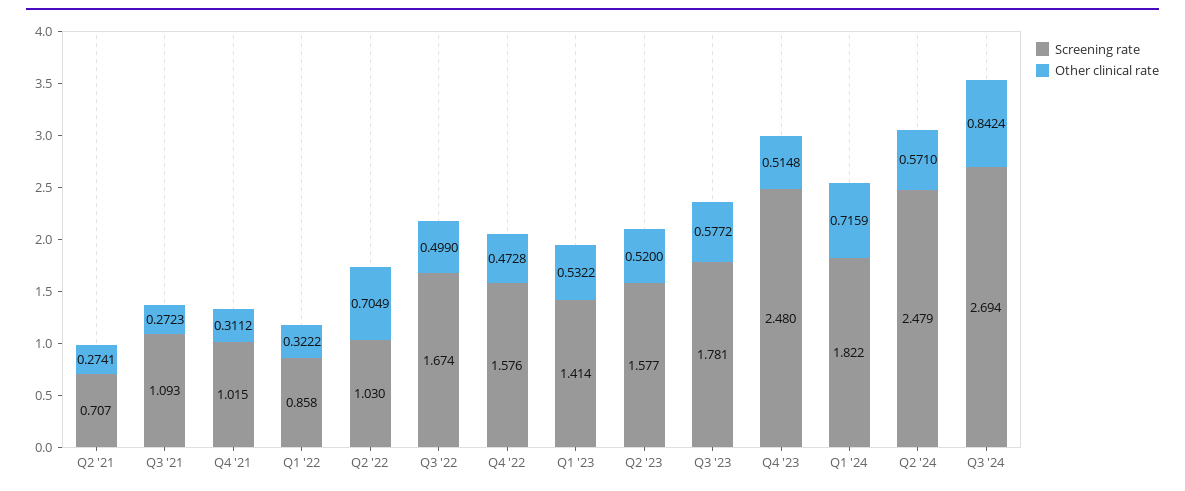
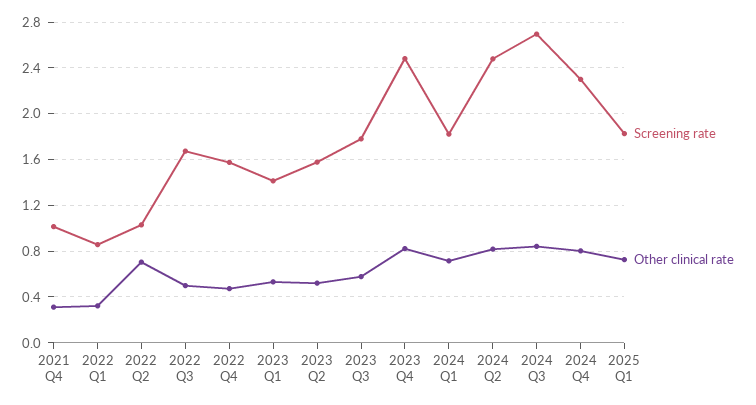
Screening rate, Q2 '21: 0.707 -> none
Other clinical rate, Q2 '21: 0.2741 -> none
Screening rate, Q3 '21: 1.093 -> none
Other clinical rate, Q3 '21: 0.2723 -> none
Other clinical rate, Q4 '23: 0.5148 -> 0.8
Other clinical rate, Q2 '24: 0.571 -> 0.8
Screening rate, 2024 Q4: none -> 2.3
Other clinical rate, 2024 Q4: none -> 0.8
Screening rate, 2025 Q1: none -> 1.8
Other clinical rate, 2025 Q1: none -> 0.7

